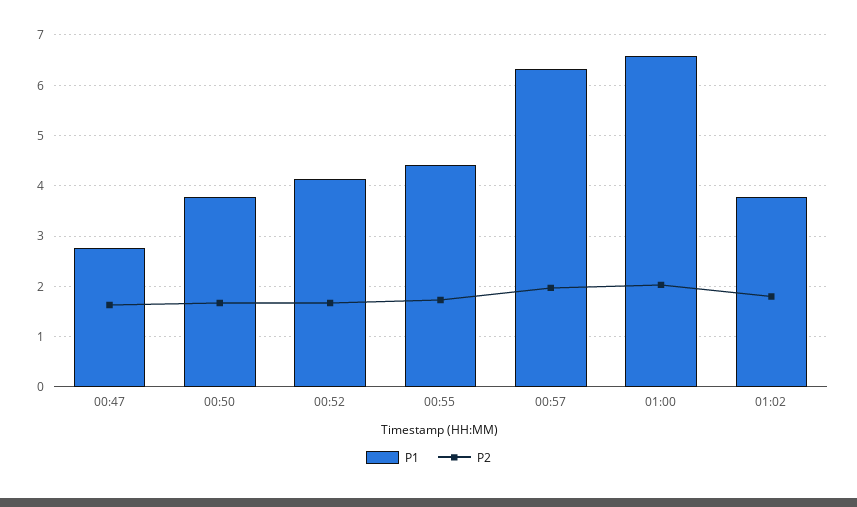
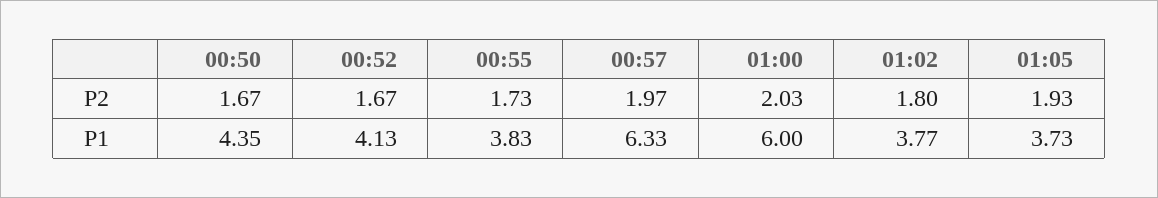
P1, 00:47: 2.8 -> none
P2, 00:47: 1.6 -> none
P1, 00:50: 3.8 -> 4.35
P1, 00:55: 4.4 -> 3.83
P1, 01:00: 6.6 -> 6
P2, 01:05: none -> 1.93
P1, 01:05: none -> 3.73

